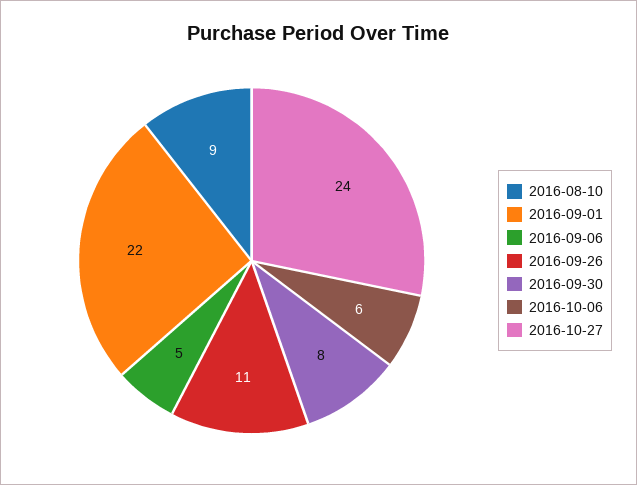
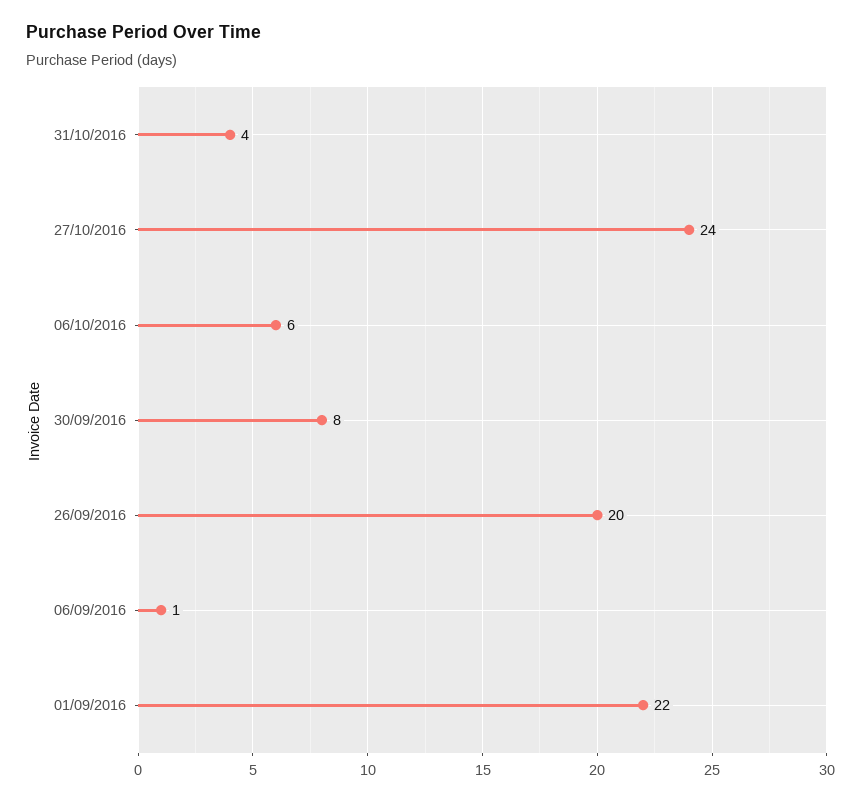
2016-08-10: 9 -> none
2016-09-06: 5 -> 1
2016-09-26: 11 -> 20
31/10/2016: none -> 4

